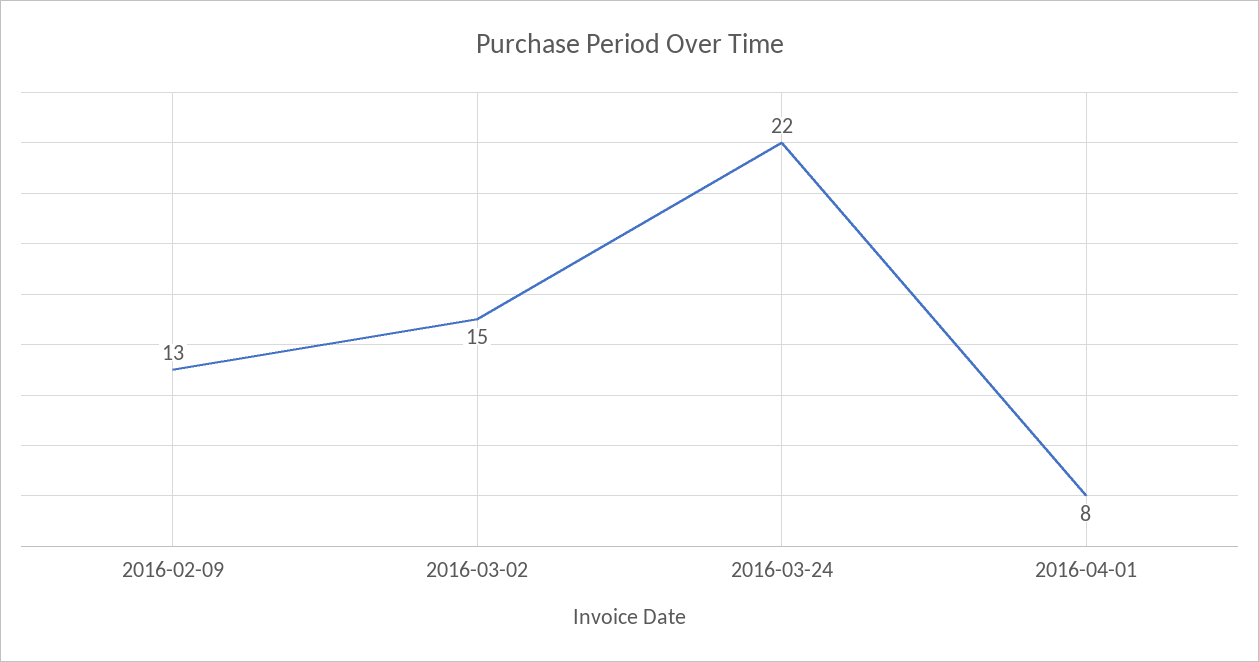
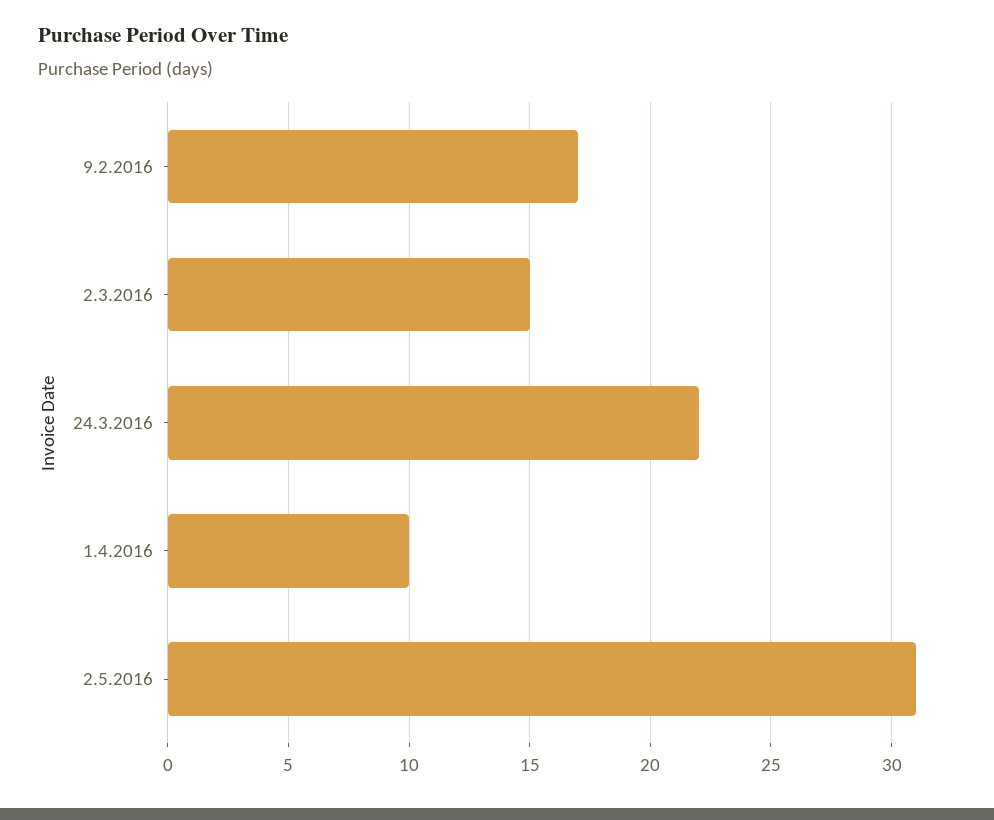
2016-02-09: 13 -> 17
2016-04-01: 8 -> 10
2.5.2016: none -> 31

